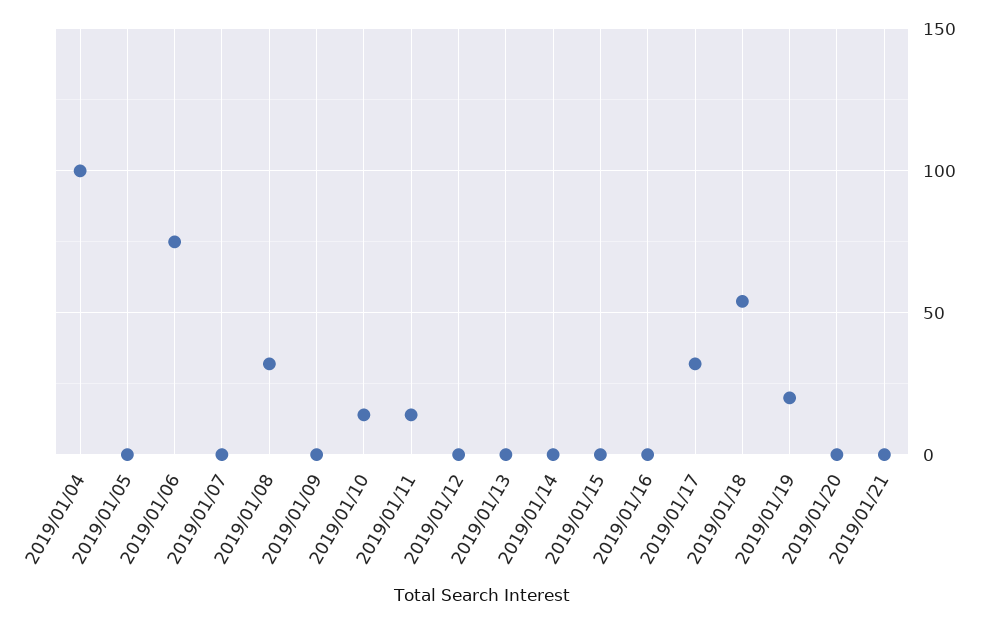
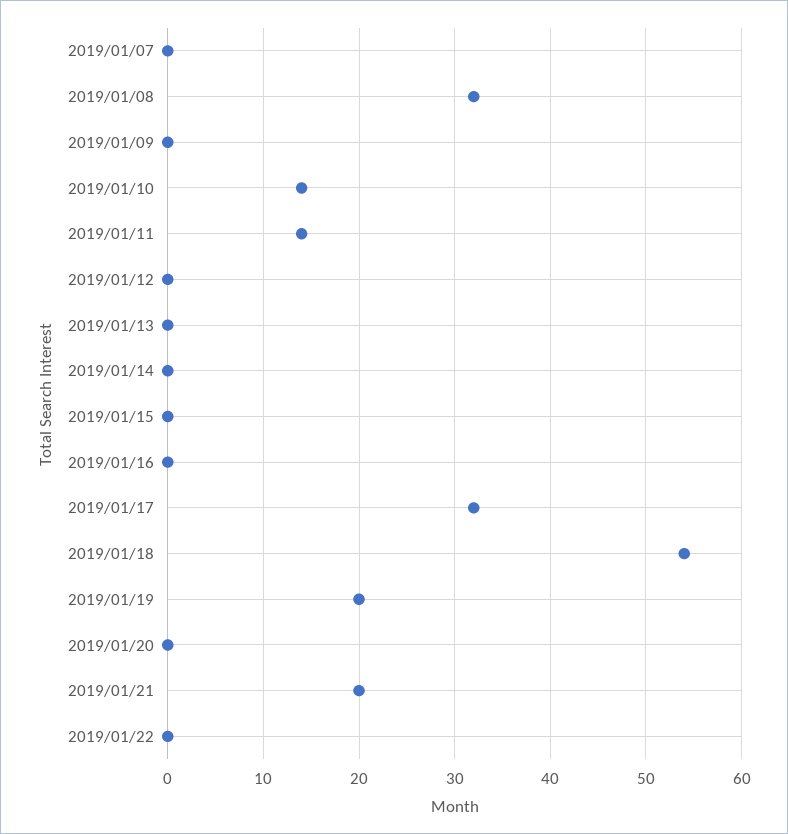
2019/01/04: 100 -> none
2019/01/05: 0 -> none
2019/01/06: 75 -> none
2019/01/21: 0 -> 20
2019/01/22: none -> 0

